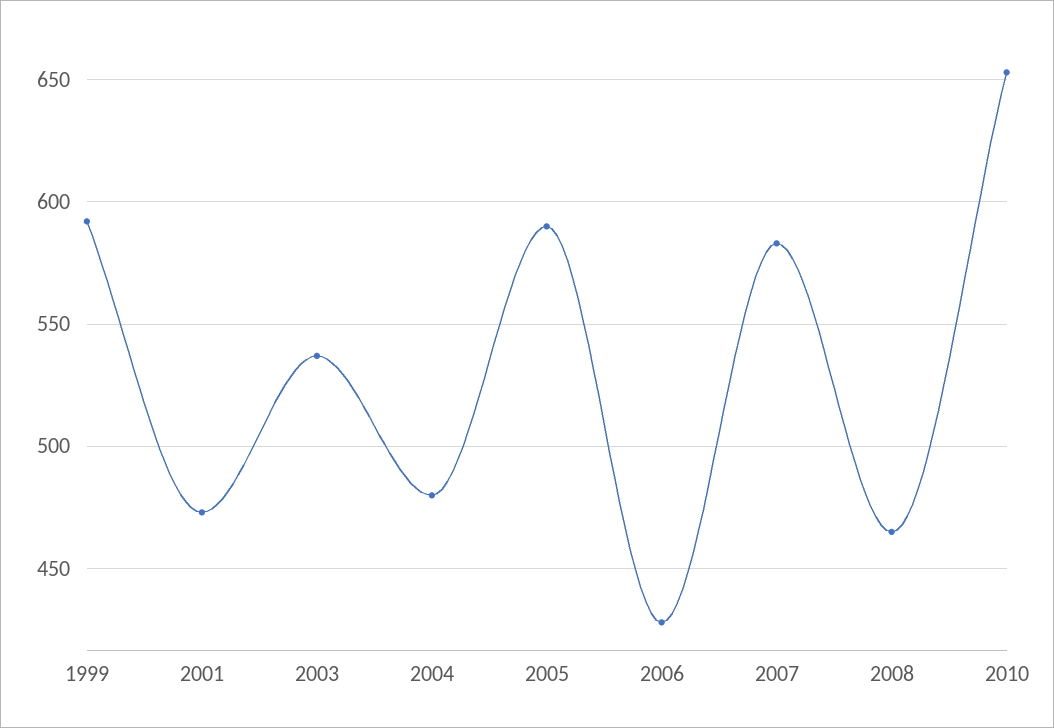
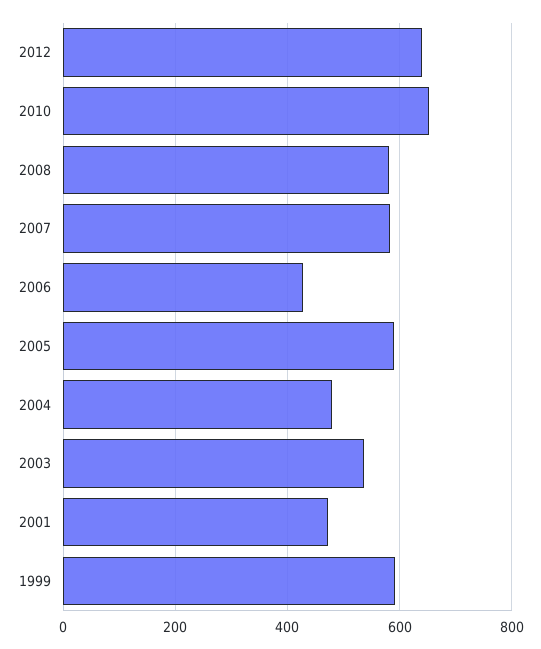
2008: 465 -> 580
2012: none -> 640

